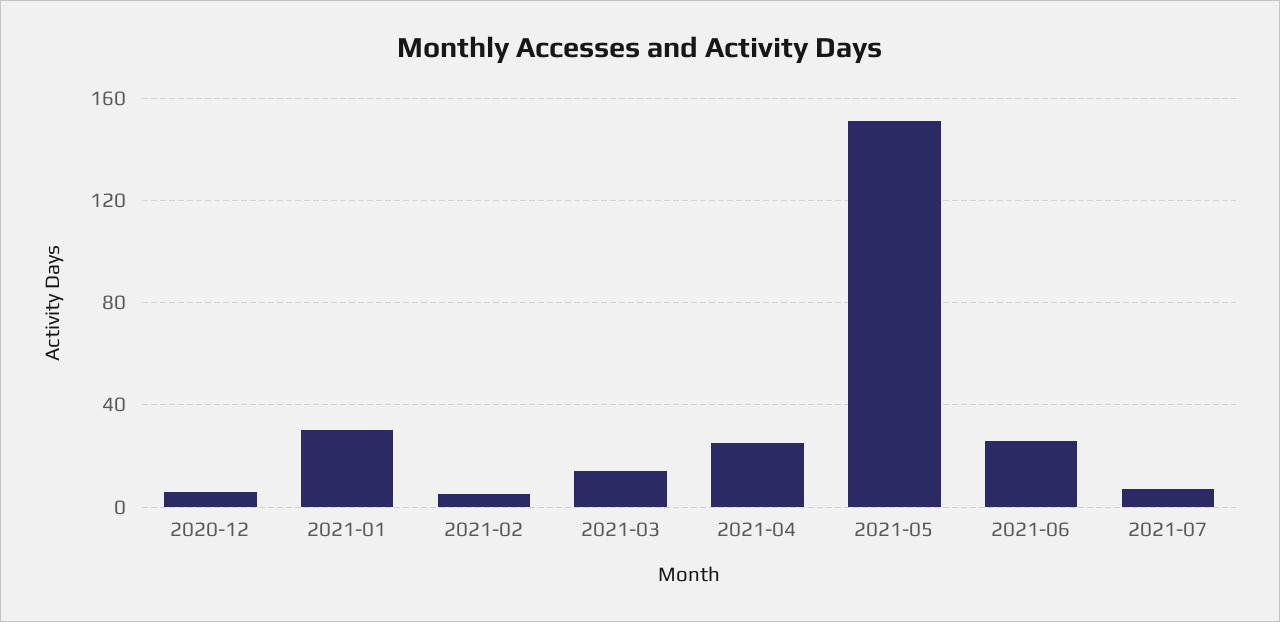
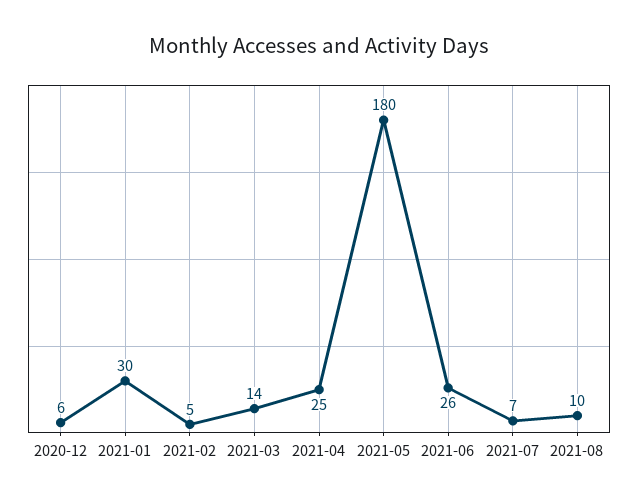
2021-05: 150 -> 180
2021-08: none -> 10

